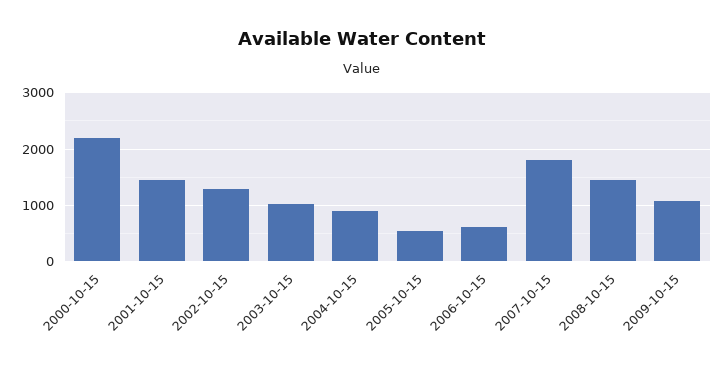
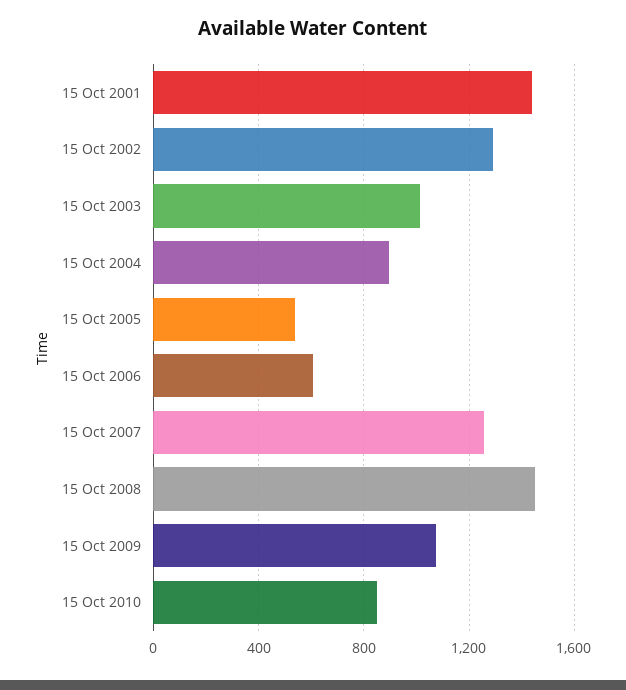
2000-10-15: 2200 -> none
2007-10-15: 1800 -> 1250
15 Oct 2010: none -> 850

